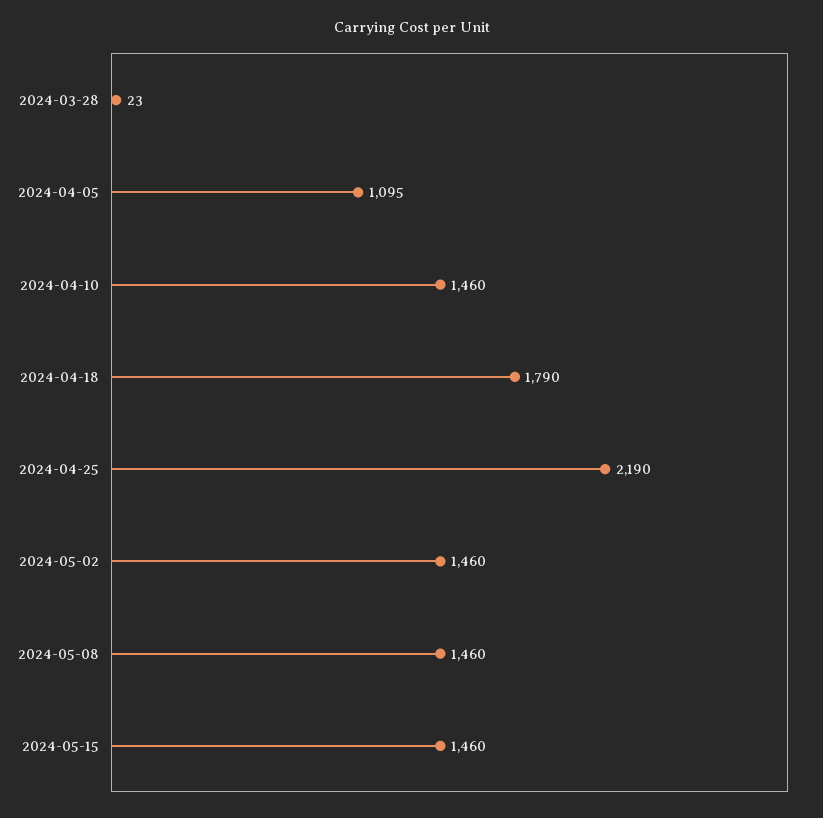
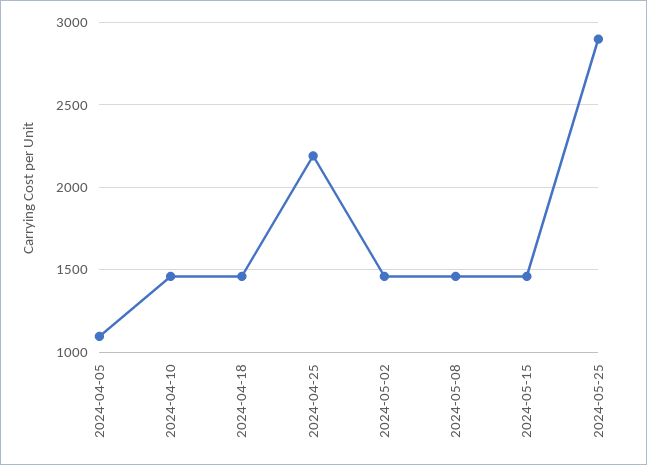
2024-03-28: 23 -> none
2024-04-18: 1790 -> 1450
2024-05-25: none -> 2900

